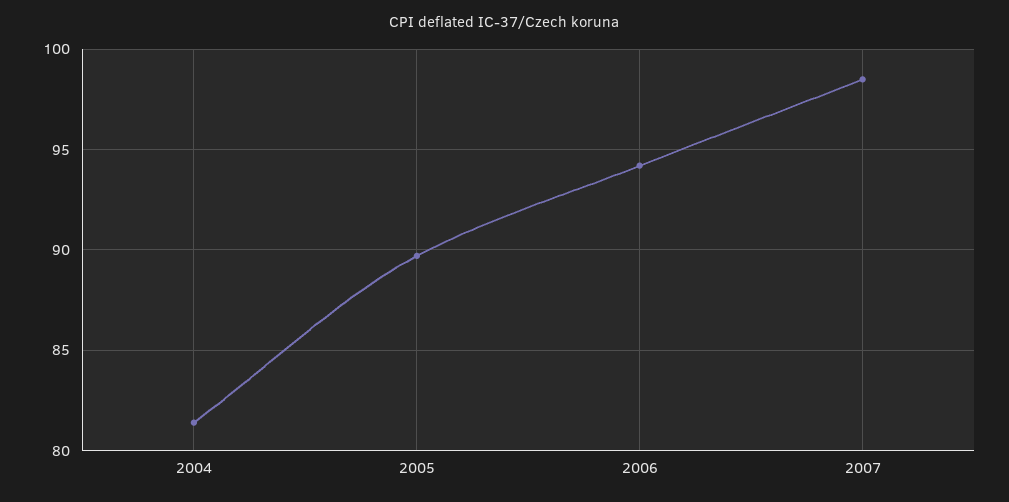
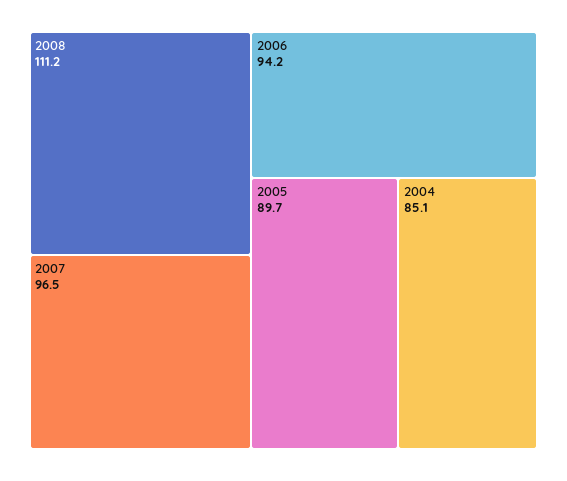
2004: 81.5 -> 85.1
2007: 98.5 -> 96.5
2008: none -> 111.2

